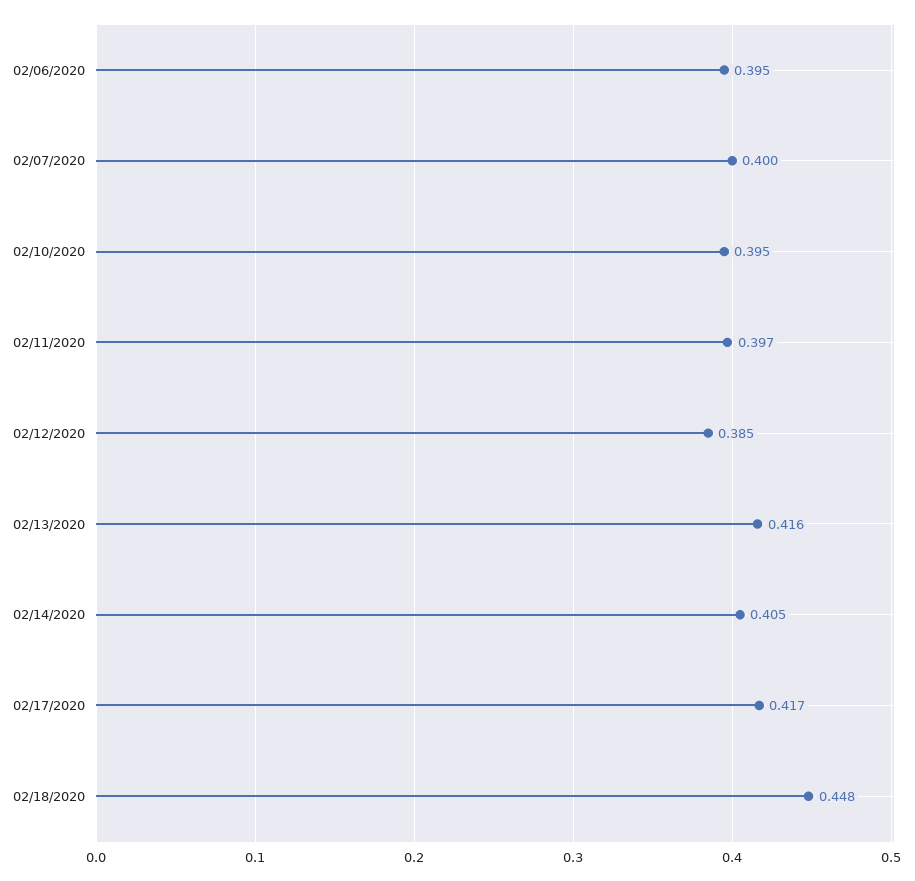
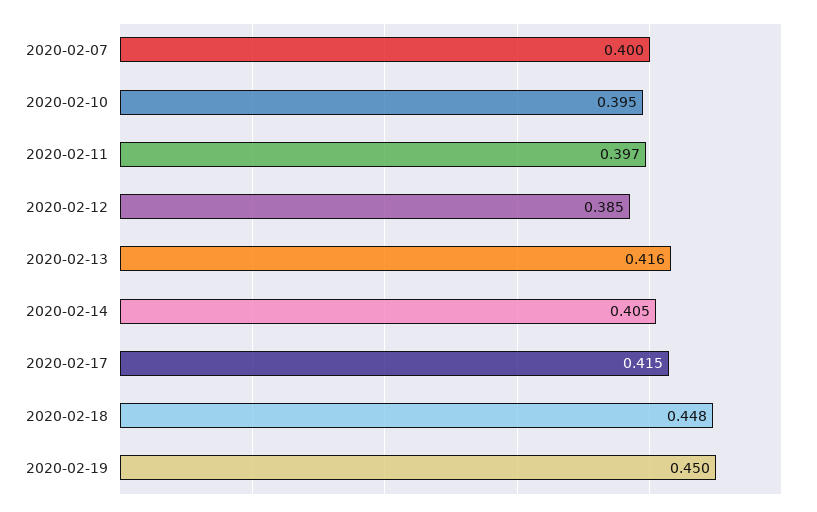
02/06/2020: 0.395 -> none
02/17/2020: 0.417 -> 0.415
2020-02-19: none -> 0.45

